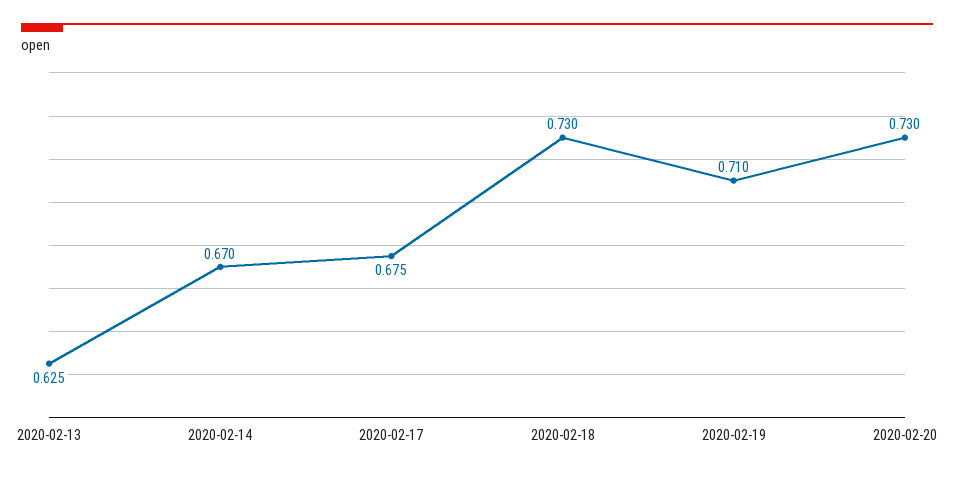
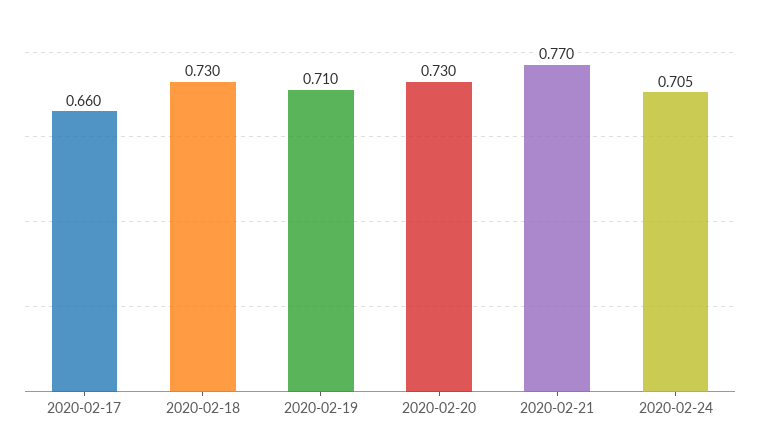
2020-02-13: 0.625 -> none
2020-02-14: 0.67 -> none
2020-02-17: 0.675 -> 0.66
2020-02-21: none -> 0.77
2020-02-24: none -> 0.705

